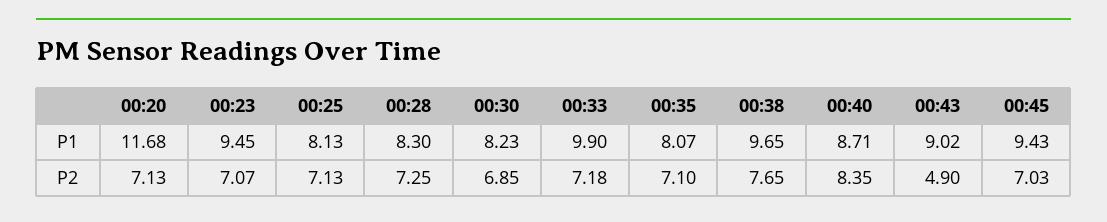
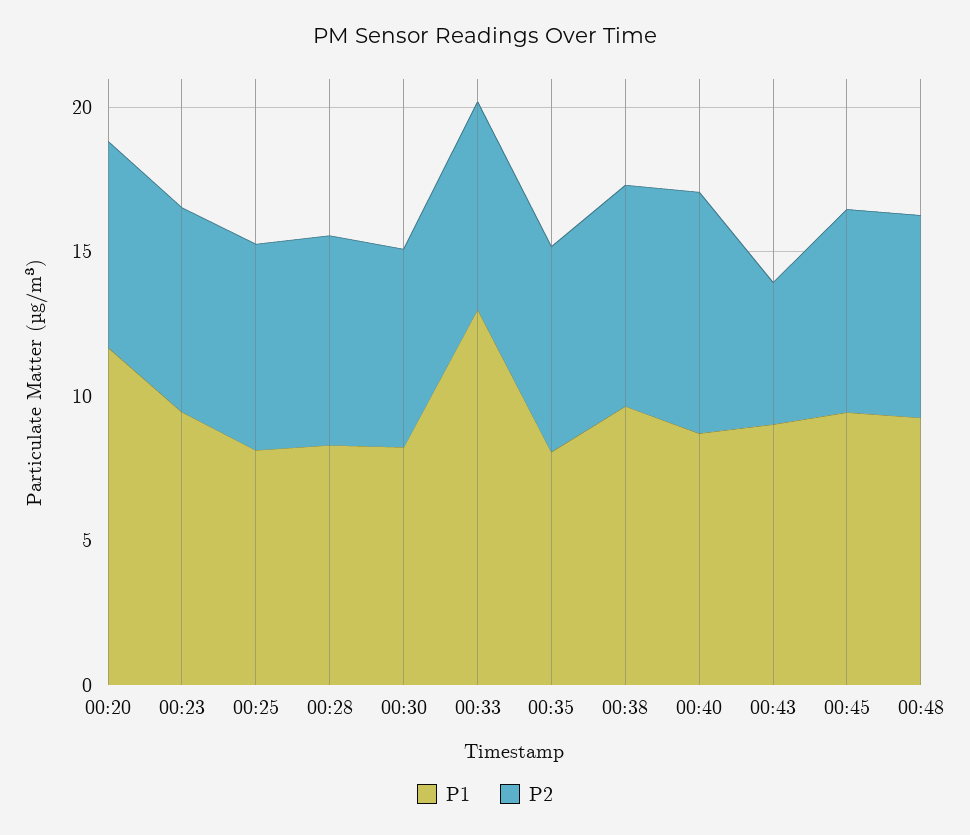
P1, 00:33: 9.9 -> 13
P1, 00:48: none -> 9
P2, 00:48: none -> 7

